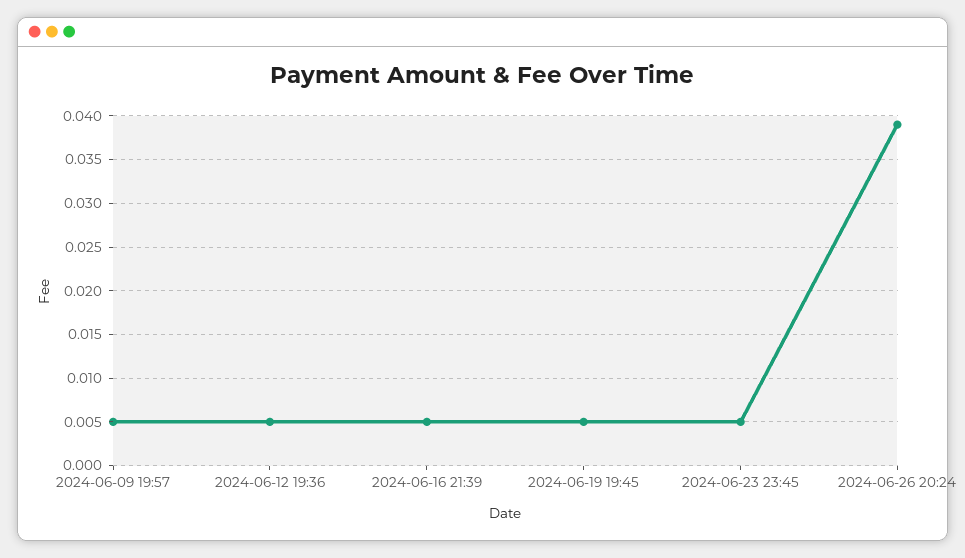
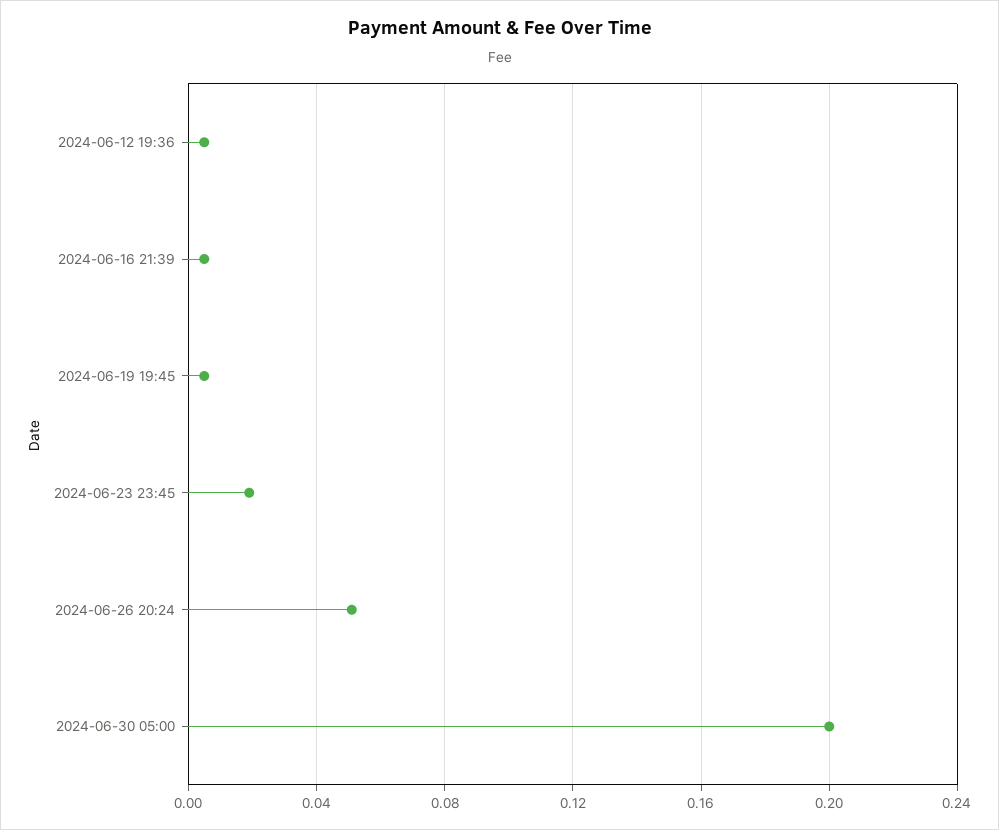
2024-06-09 19:57: 0.005 -> none
2024-06-23 23:45: 0.005 -> 0.02
2024-06-26 20:24: 0.039 -> 0.05
2024-06-30 05:00: none -> 0.2

